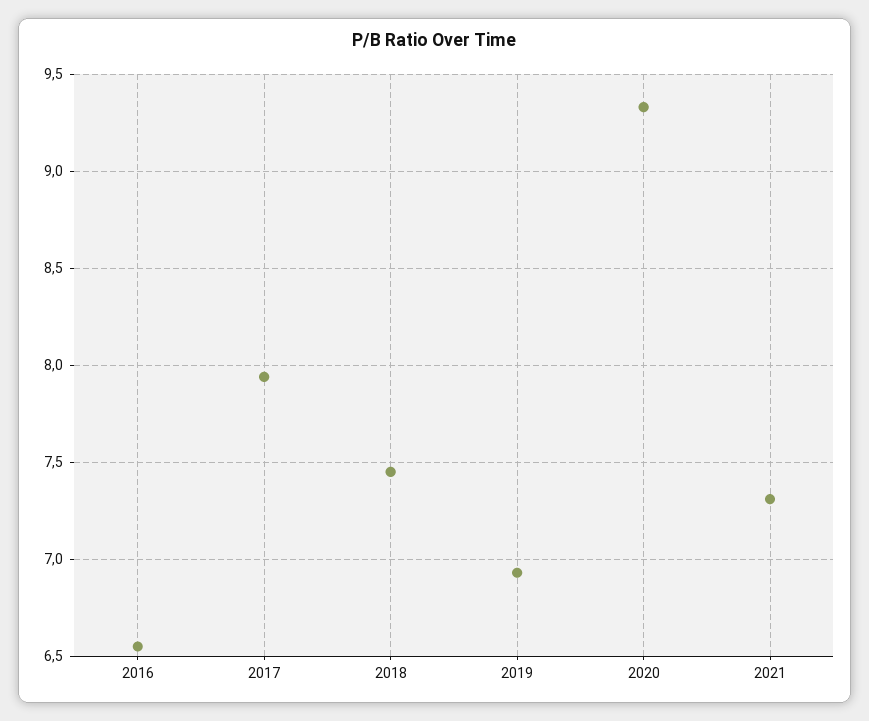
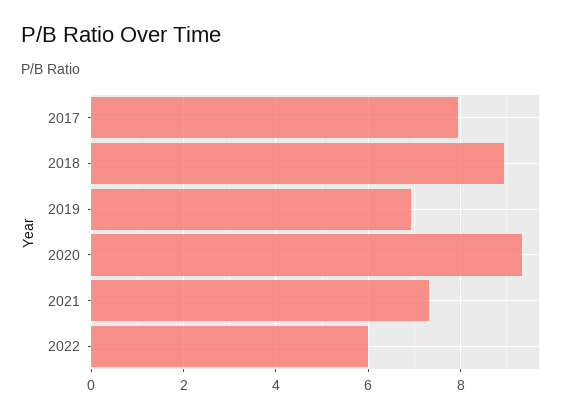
2016: 6.55 -> none
2018: 7.45 -> 9
2022: none -> 6

